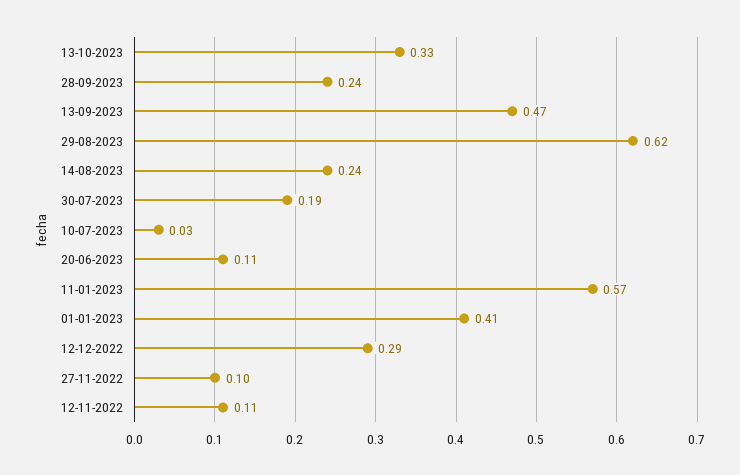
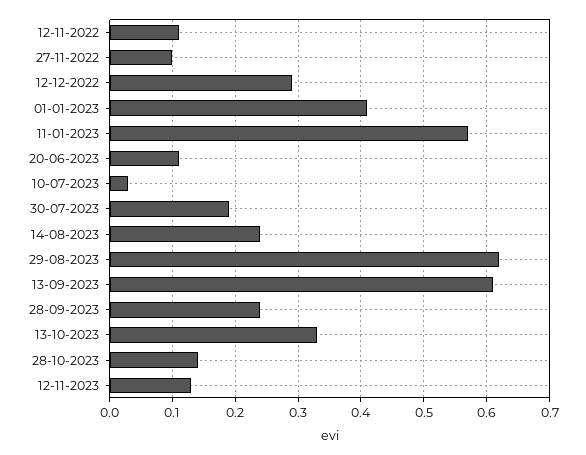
13-09-2023: 0.47 -> 0.61
28-10-2023: none -> 0.14
12-11-2023: none -> 0.13

